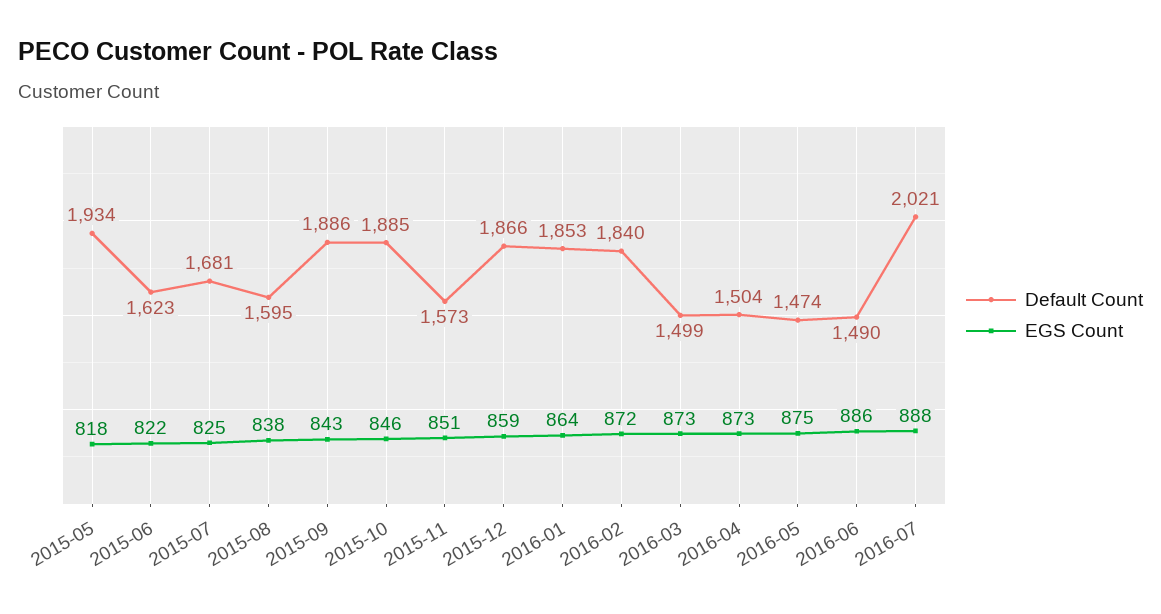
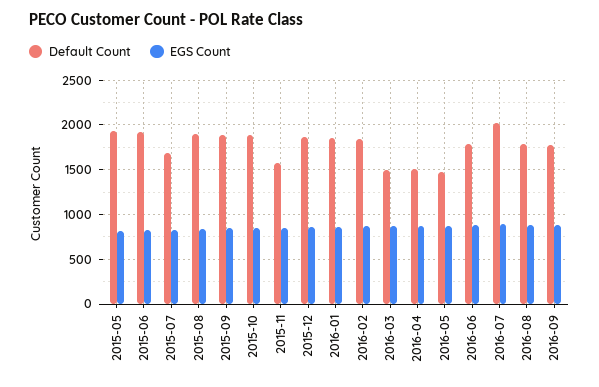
Default Count, 2015-06: 1623 -> 1900
Default Count, 2015-08: 1595 -> 1900
Default Count, 2016-06: 1490 -> 1800
Default Count, 2016-08: none -> 1800
EGS Count, 2016-08: none -> 900
Default Count, 2016-09: none -> 1800
EGS Count, 2016-09: none -> 900

